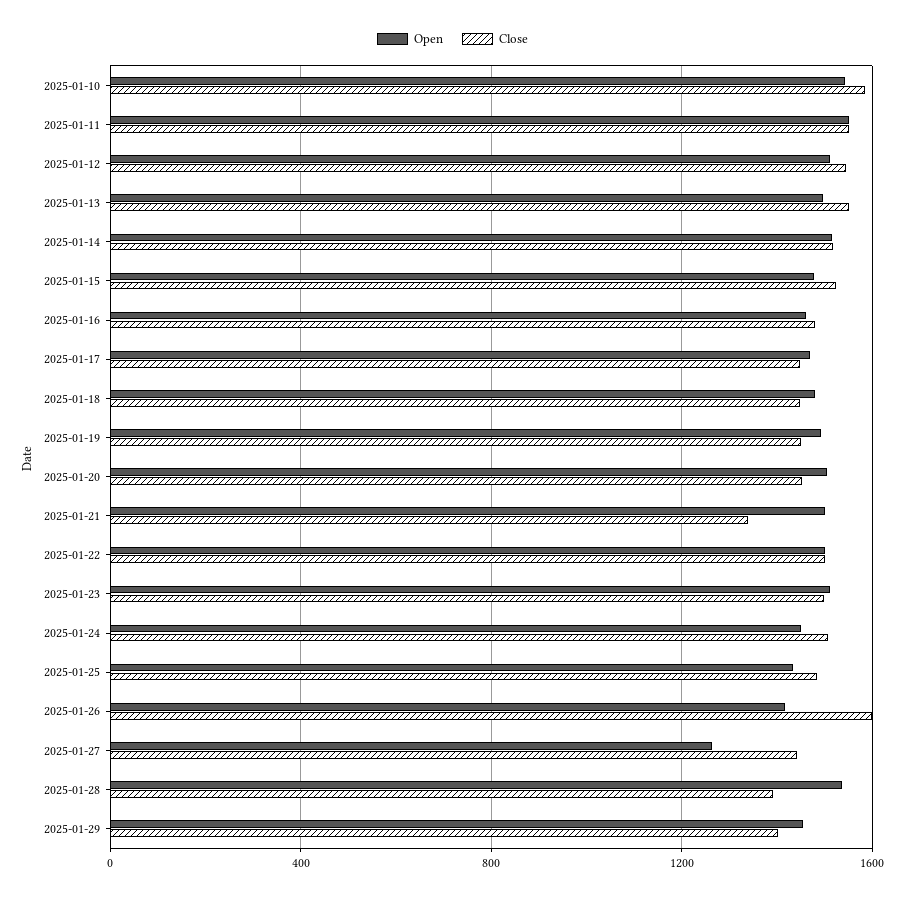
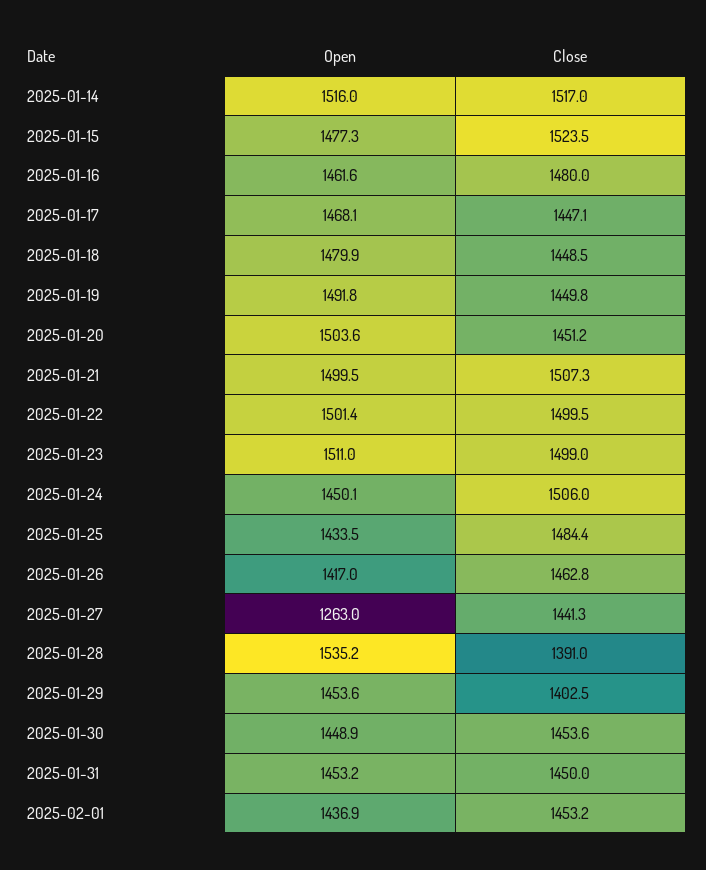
Open, 2025-01-10: 1550 -> none
Close, 2025-01-10: 1600 -> none
Open, 2025-01-11: 1550 -> none
Close, 2025-01-11: 1550 -> none
Open, 2025-01-12: 1500 -> none
Close, 2025-01-12: 1550 -> none
Open, 2025-01-13: 1500 -> none
Close, 2025-01-13: 1550 -> none
Close, 2025-01-21: 1350 -> 1507.3
Close, 2025-01-26: 1600 -> 1462.8
Open, 2025-01-30: none -> 1448.9
Close, 2025-01-30: none -> 1453.6
Open, 2025-01-31: none -> 1453.2
Close, 2025-01-31: none -> 1450
Open, 2025-02-01: none -> 1436.9
Close, 2025-02-01: none -> 1453.2

